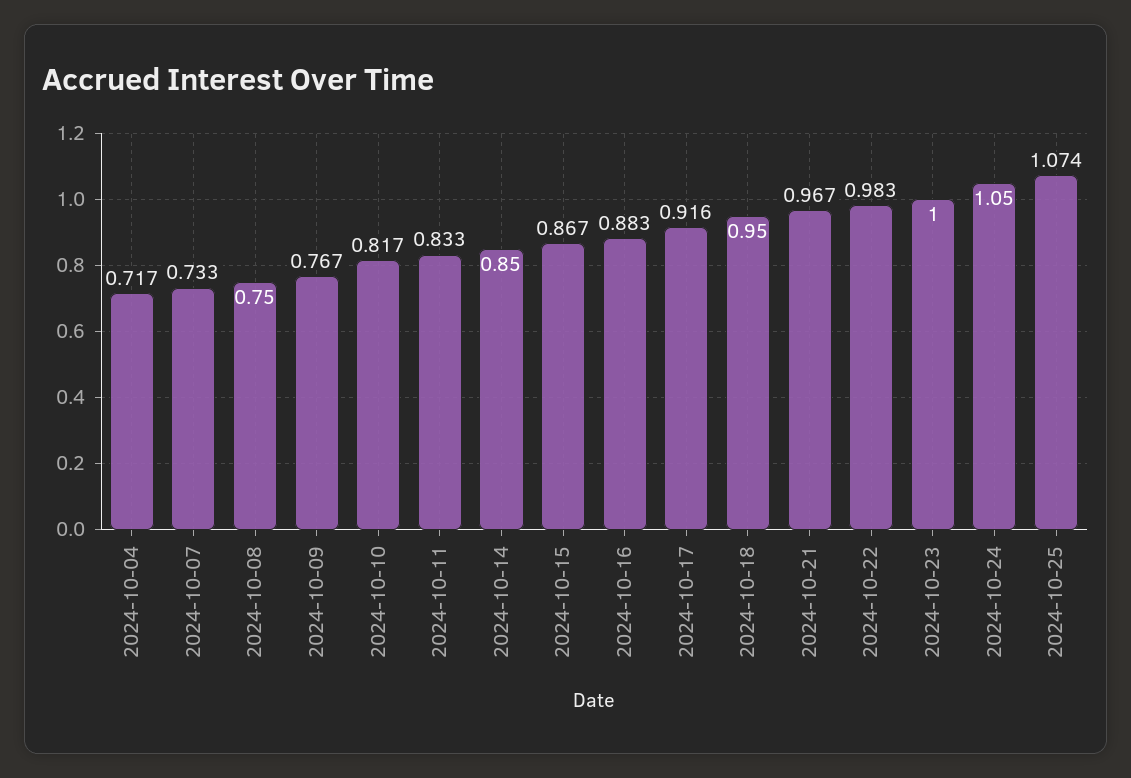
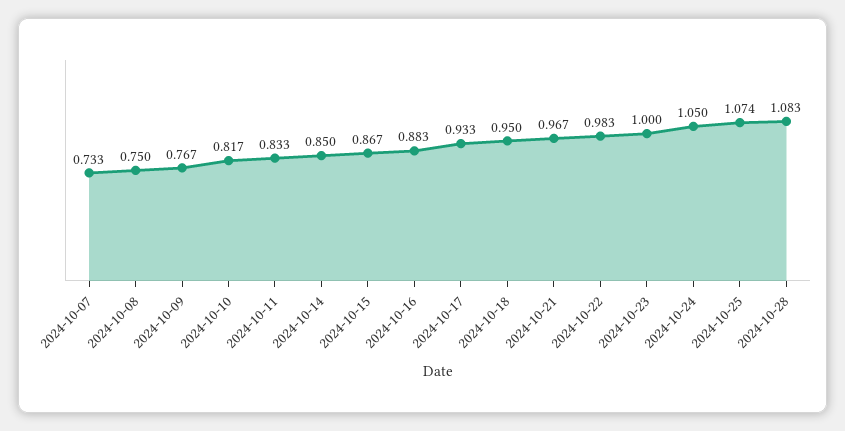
2024-10-04: 0.717 -> none
2024-10-17: 0.916 -> 0.933
2024-10-28: none -> 1.083

